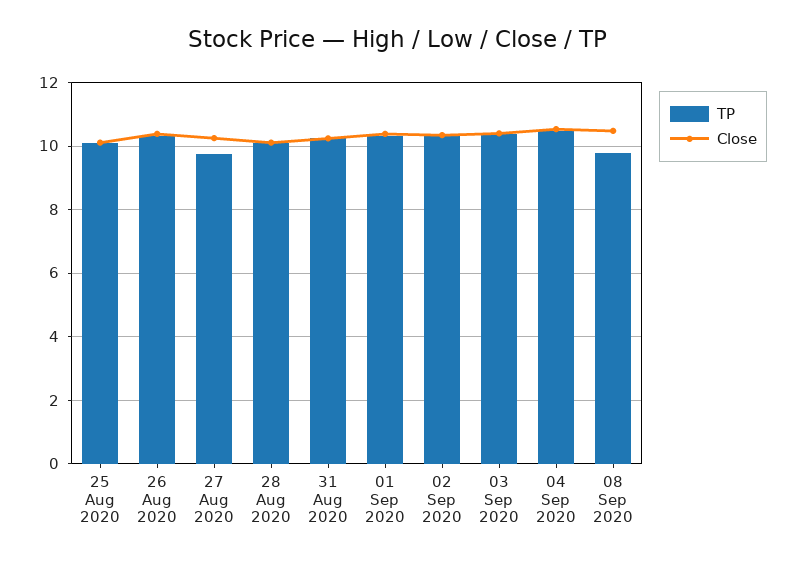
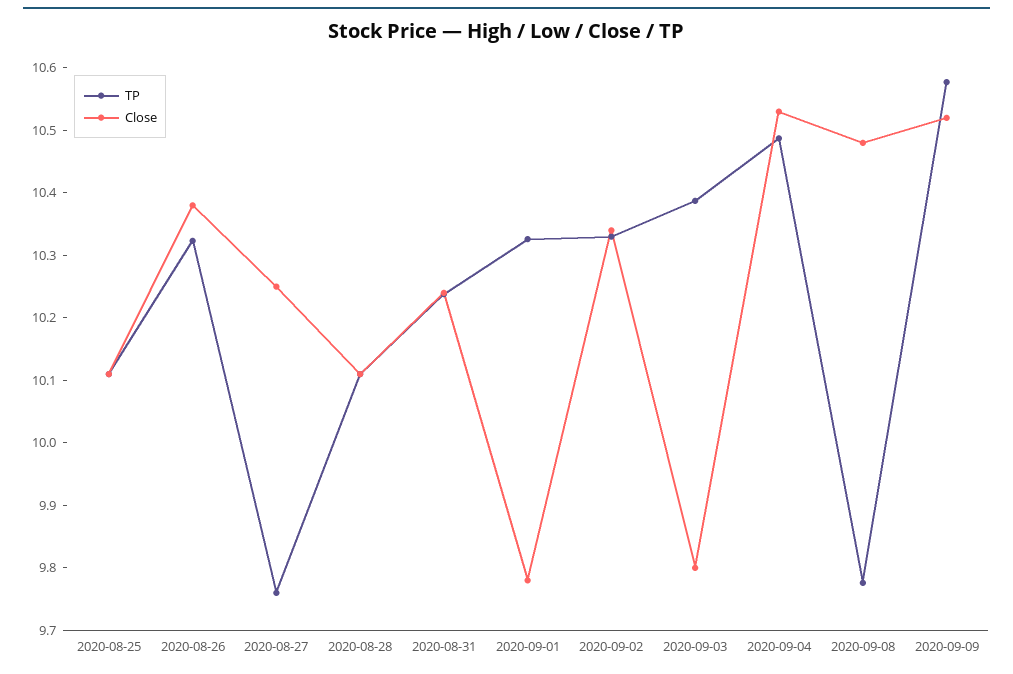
Close, 01 Sep 2020: 10.4 -> 9.78
Close, 03 Sep 2020: 10.4 -> 9.8
TP, 2020-09-09: none -> 10.58
Close, 2020-09-09: none -> 10.52

